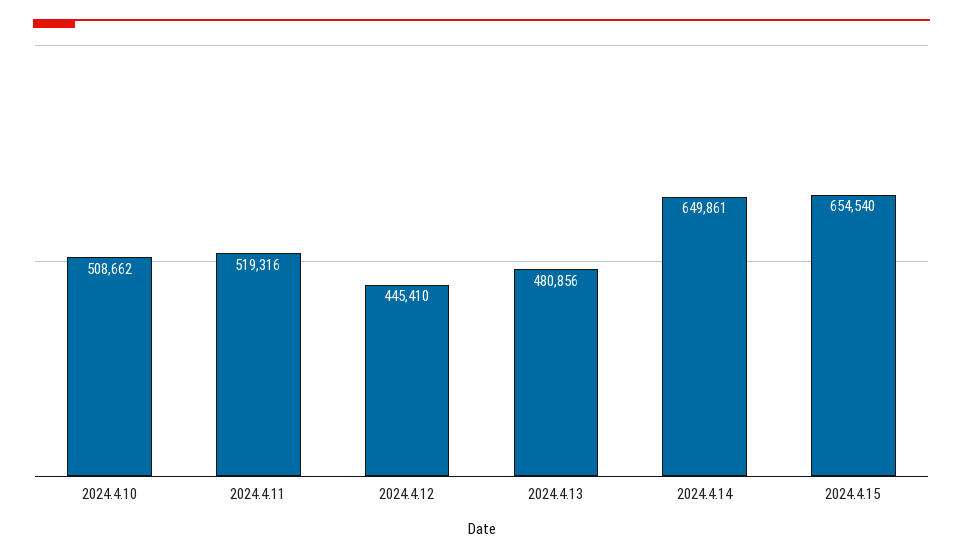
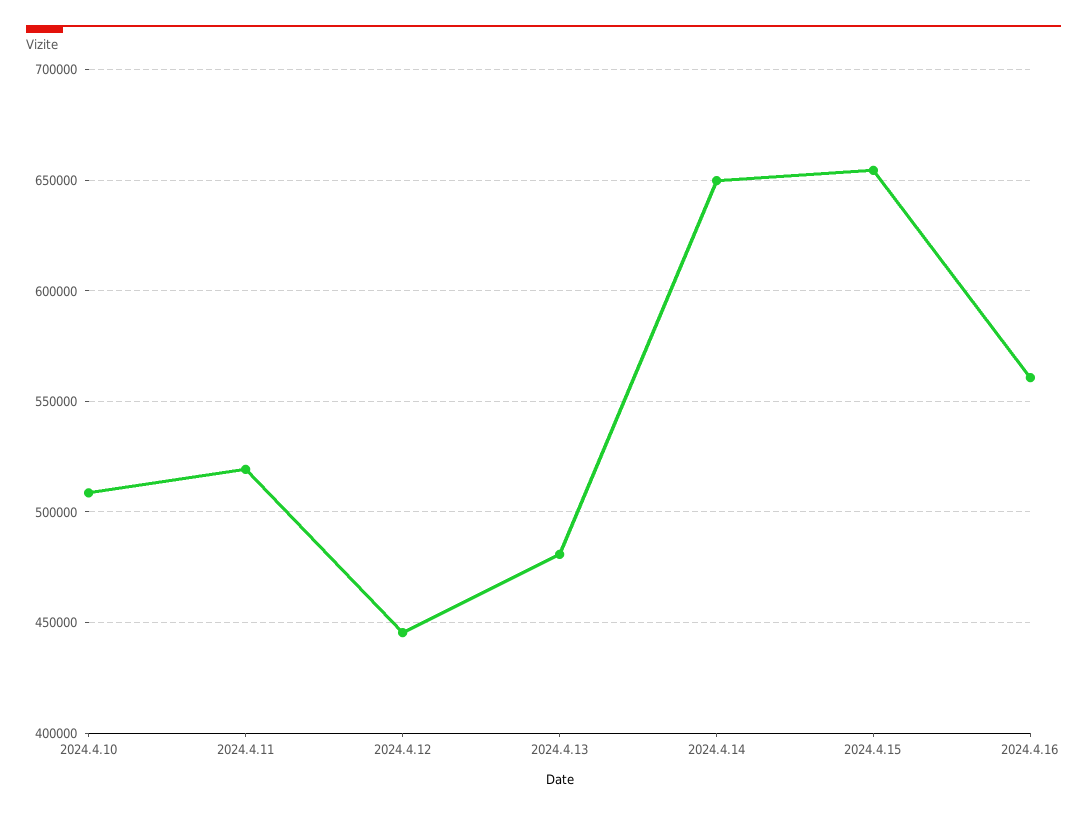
2024.4.16: none -> 560000

